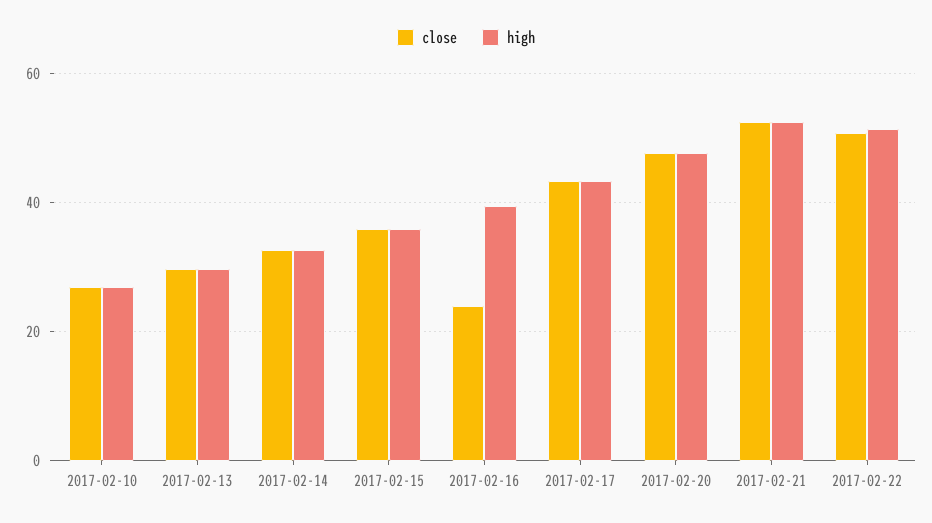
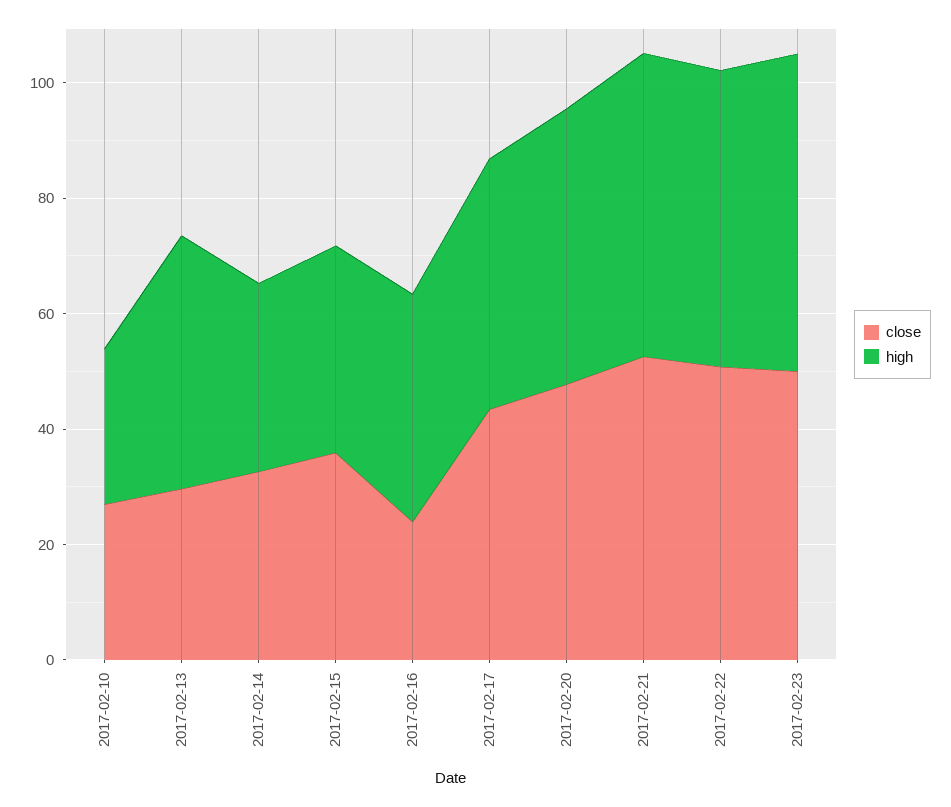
high, 2017-02-13: 30 -> 45
close, 2017-02-23: none -> 50
high, 2017-02-23: none -> 55

